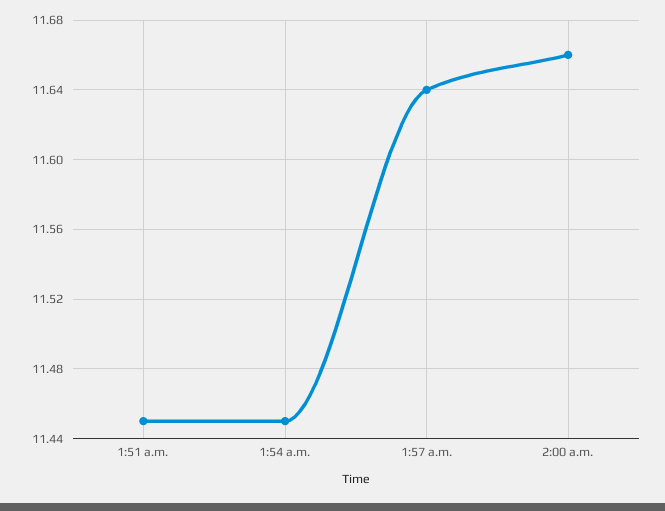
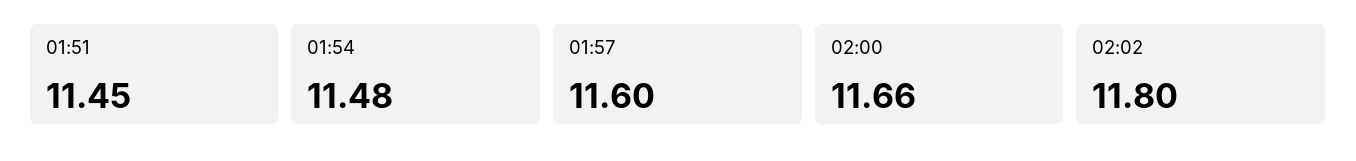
1:54 a.m.: 11.45 -> 11.48
1:57 a.m.: 11.64 -> 11.6
02:02: none -> 11.8

